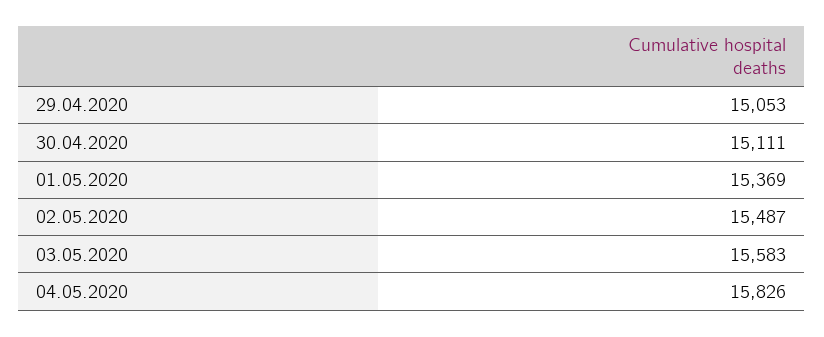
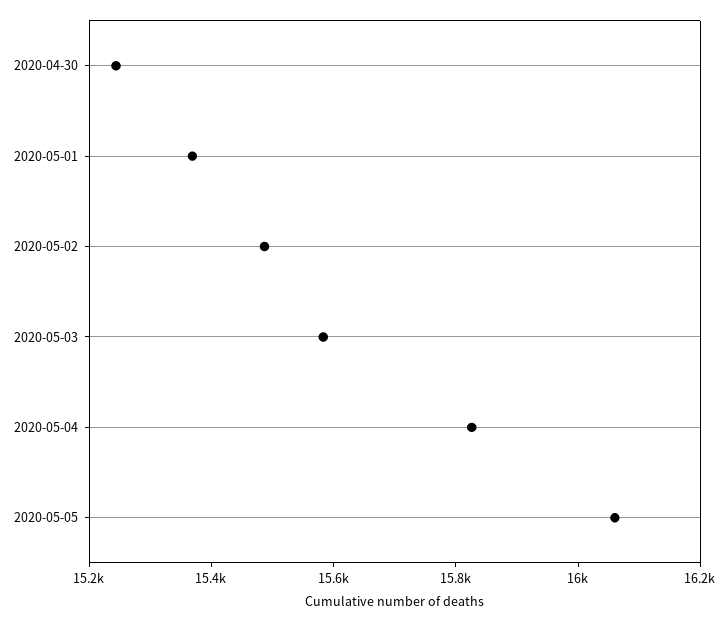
29.04.2020: 15053 -> none
30.04.2020: 15111 -> 15250
2020-05-05: none -> 16050

